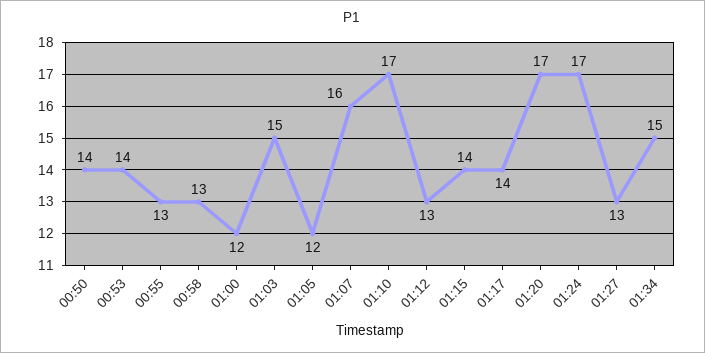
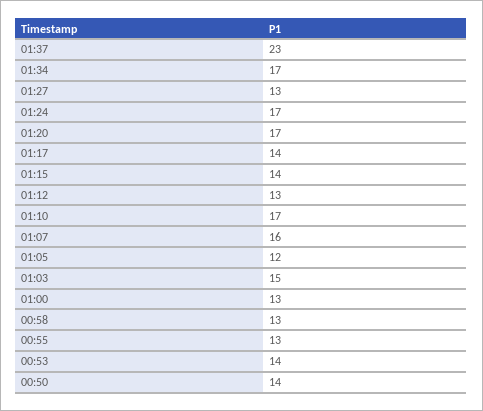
01:00: 12 -> 13
01:34: 15 -> 17
01:37: none -> 23

